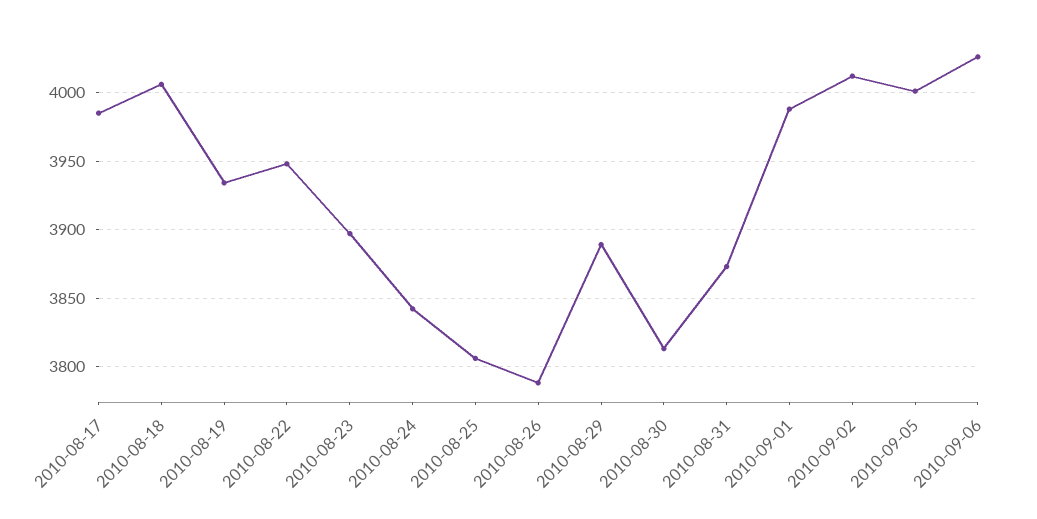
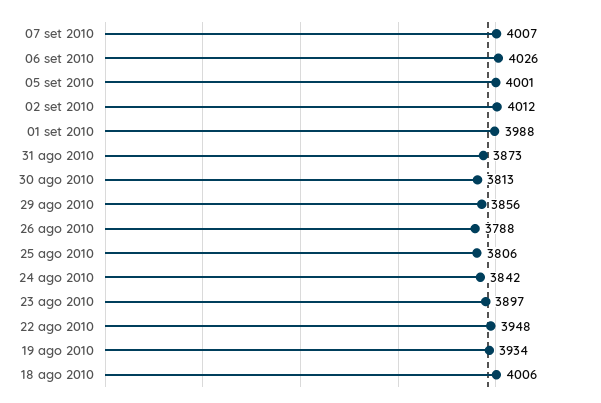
2010-08-17: 3985 -> none
2010-08-29: 3890 -> 3856
07 set 2010: none -> 4007

